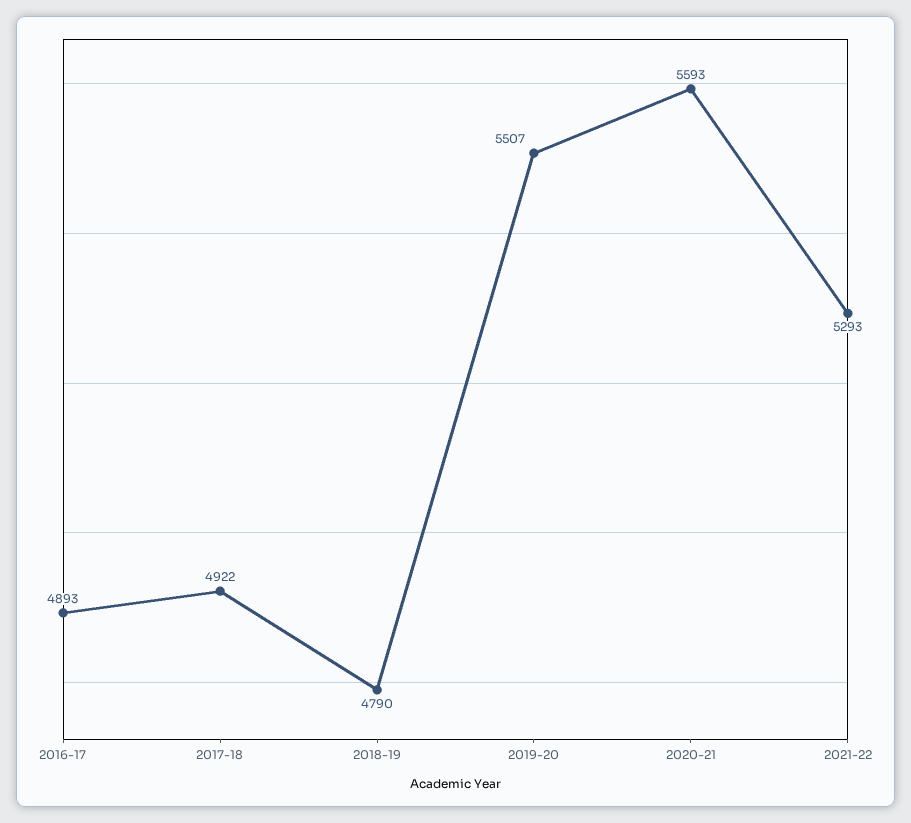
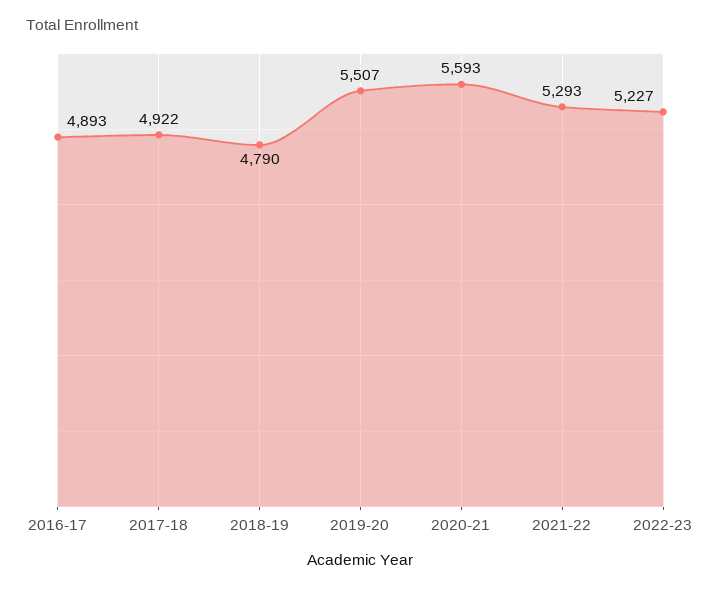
2022-23: none -> 5227

